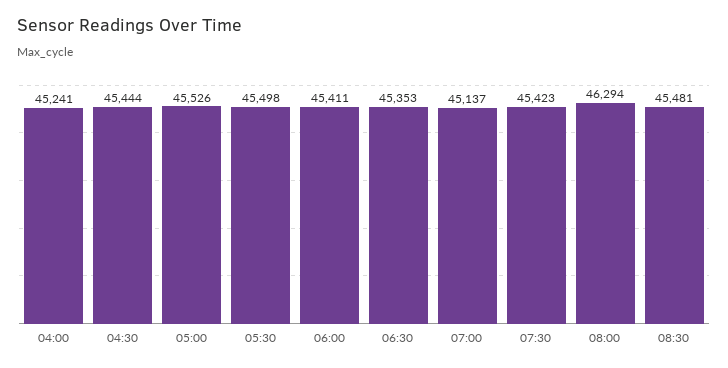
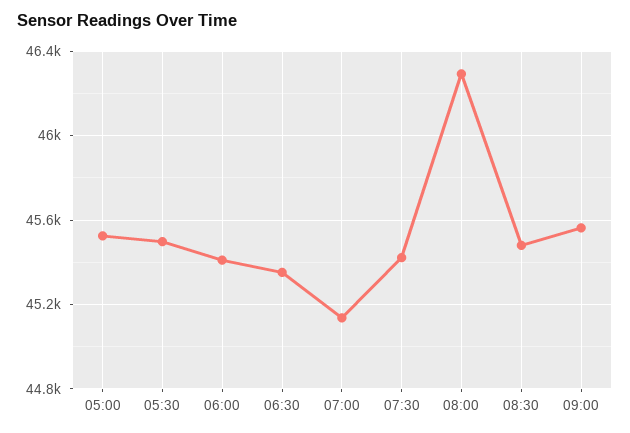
04:00: 45241 -> none
04:30: 45444 -> none
09:00: none -> 45550

